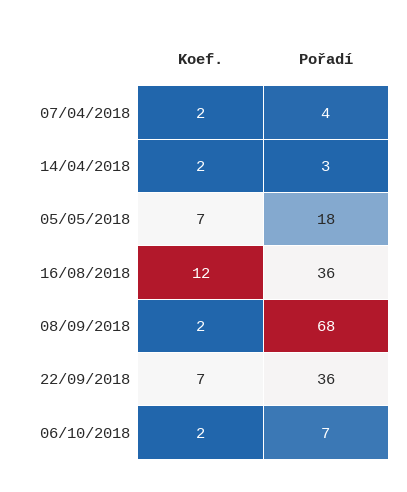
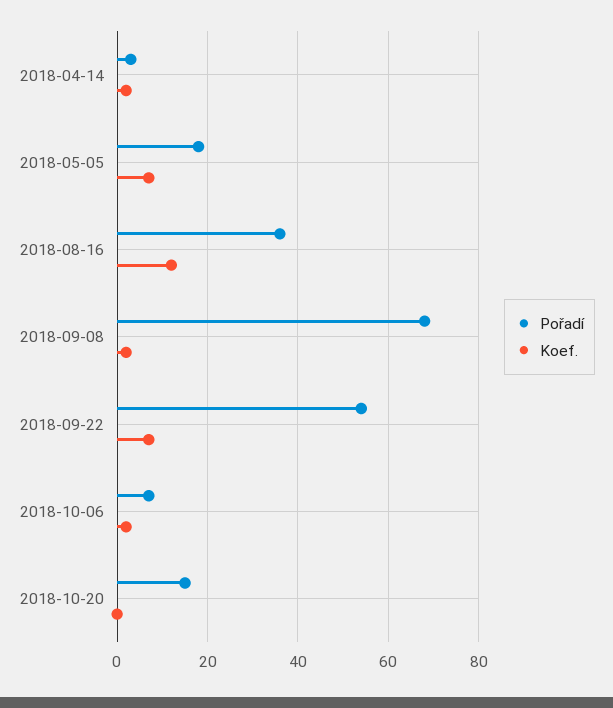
Koef., 07/04/2018: 2 -> none
Pořadí, 07/04/2018: 4 -> none
Pořadí, 22/09/2018: 36 -> 55
Pořadí, 2018-10-20: none -> 15
Koef., 2018-10-20: none -> 0

